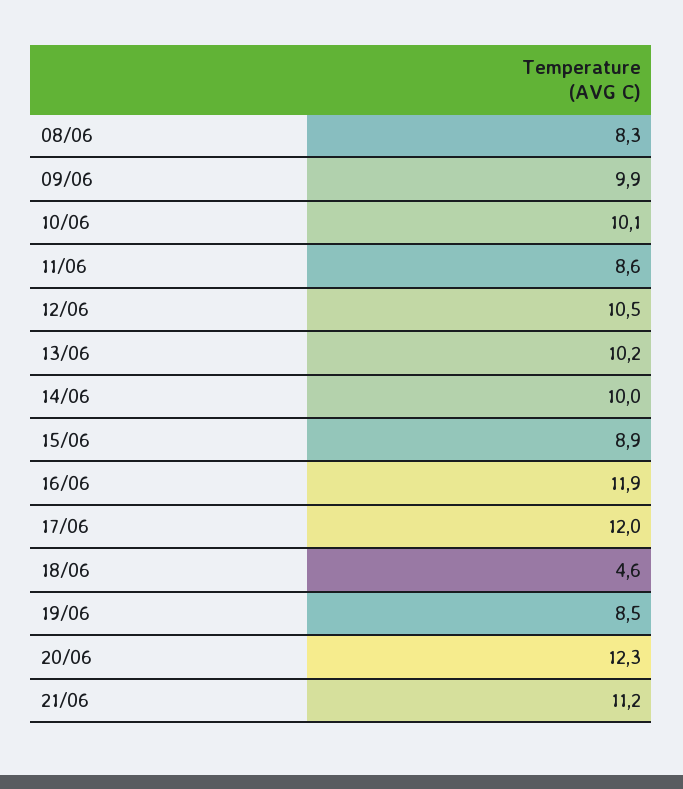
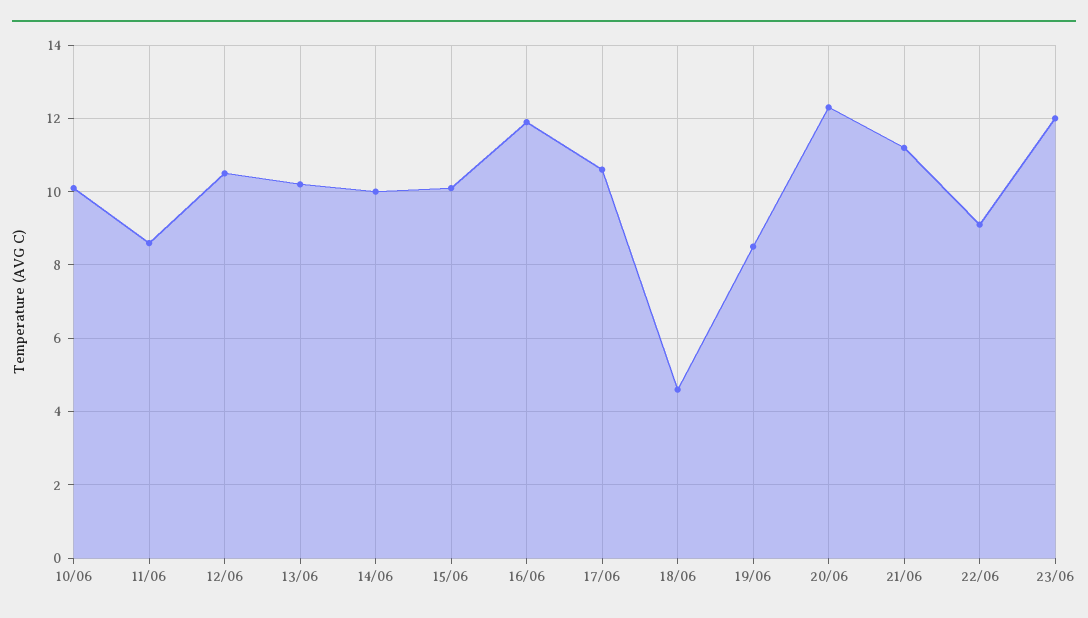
08/06: 8.3 -> none
09/06: 9.9 -> none
15/06: 8.9 -> 10
17/06: 12 -> 10.5
22/06: none -> 9
23/06: none -> 12

